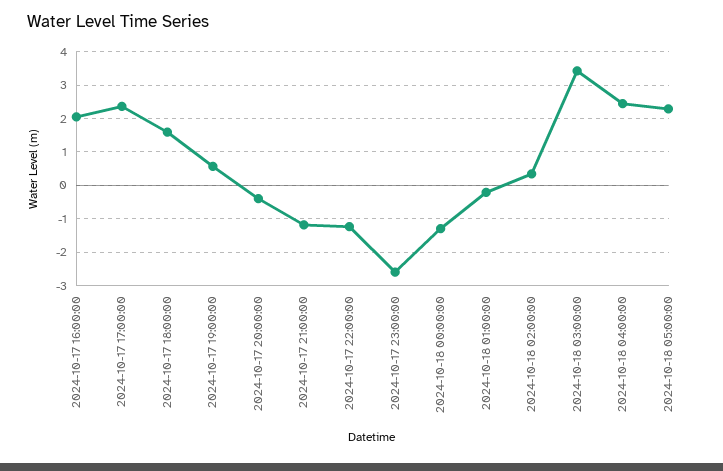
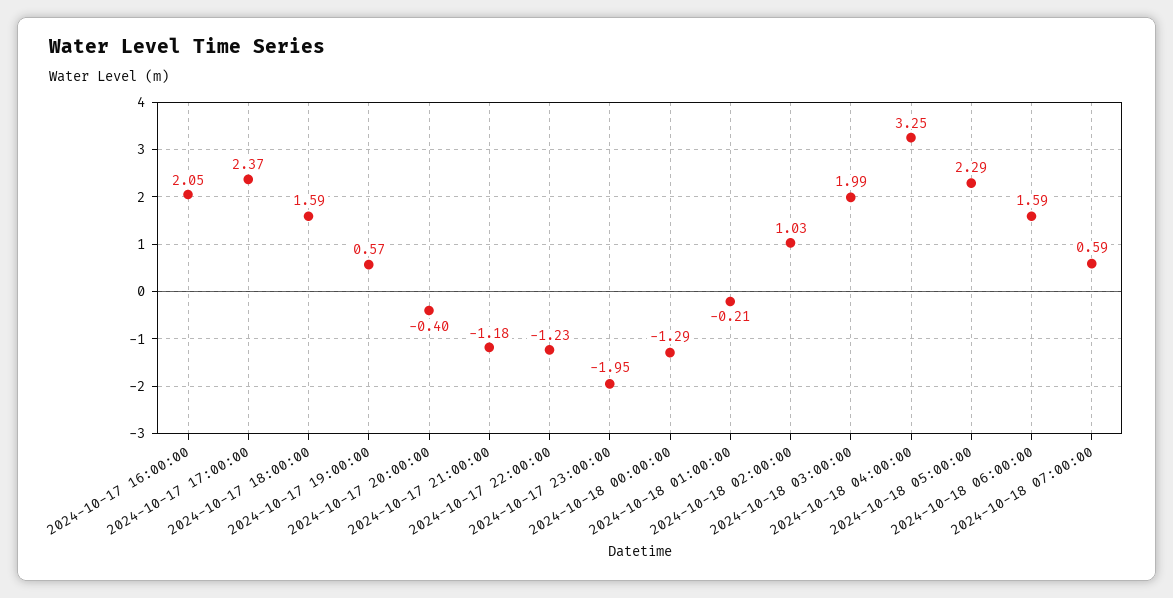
2024-10-17 23:00:00: -2.6 -> -1.95
2024-10-18 02:00:00: 0.4 -> 1.03
2024-10-18 03:00:00: 3.4 -> 1.99
2024-10-18 04:00:00: 2.4 -> 3.25
2024-10-18 06:00:00: none -> 1.59
2024-10-18 07:00:00: none -> 0.59

